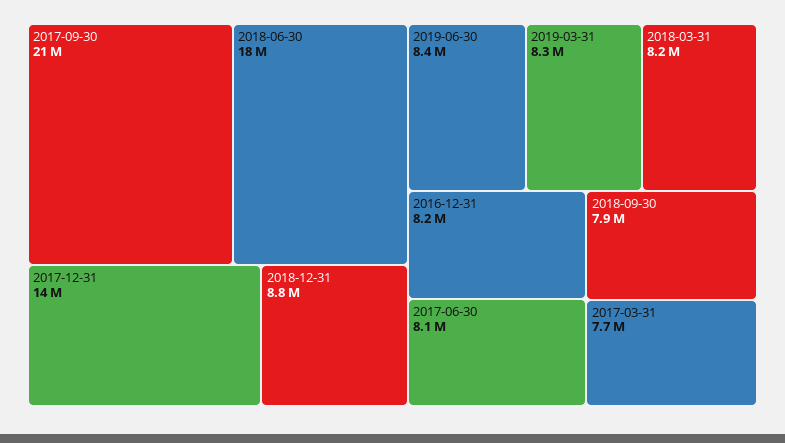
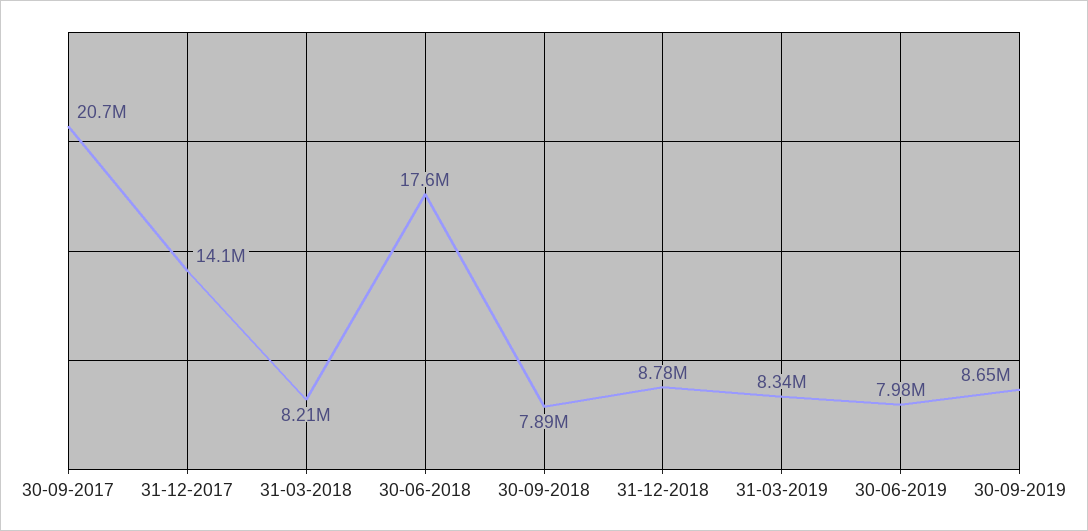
2019-06-30: 8400000 -> 7980000
2016-12-31: 8200000 -> none
2017-06-30: 8100000 -> none
2017-03-31: 7700000 -> none
30-09-2019: none -> 8650000

